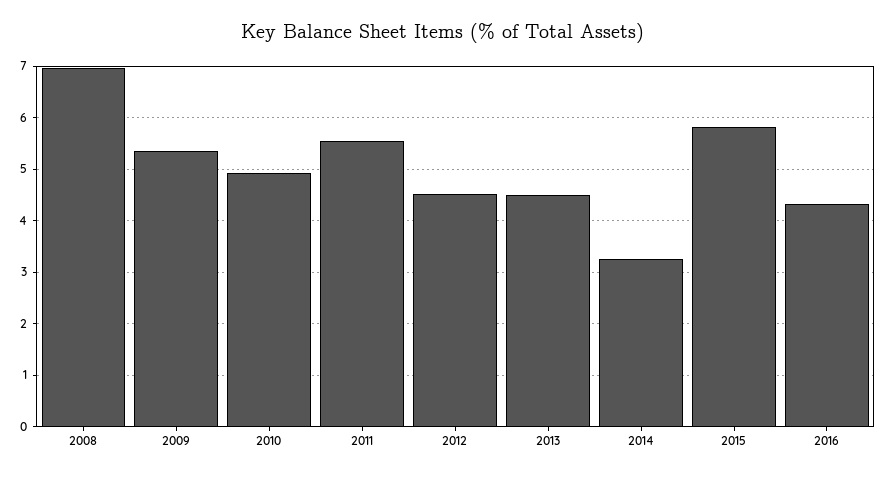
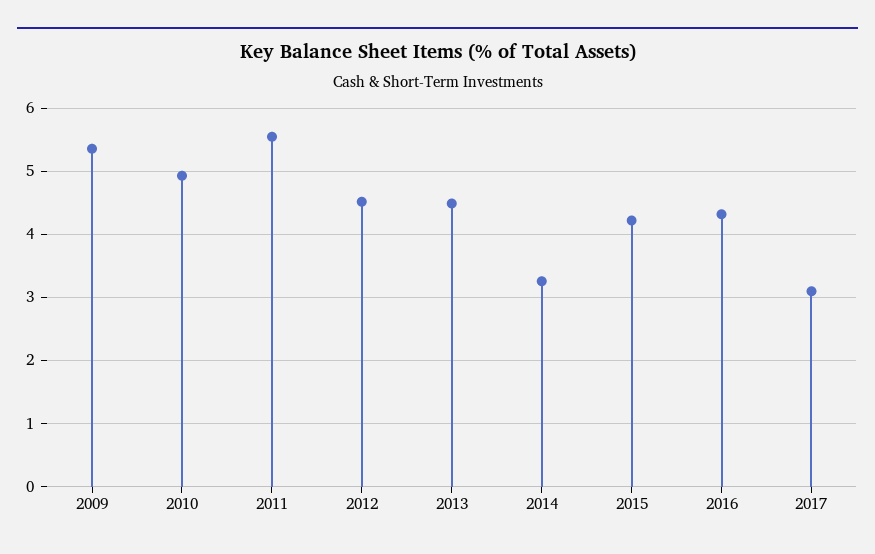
2008: 7 -> none
2015: 5.8 -> 4.2
2017: none -> 3.1

